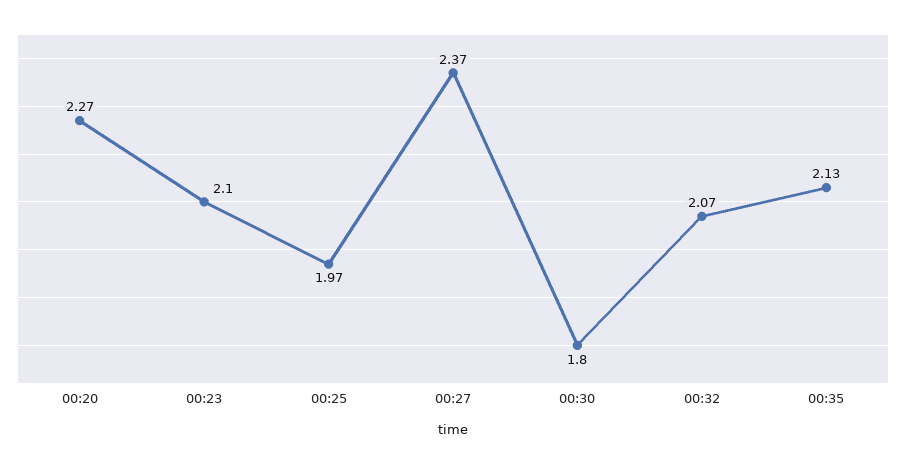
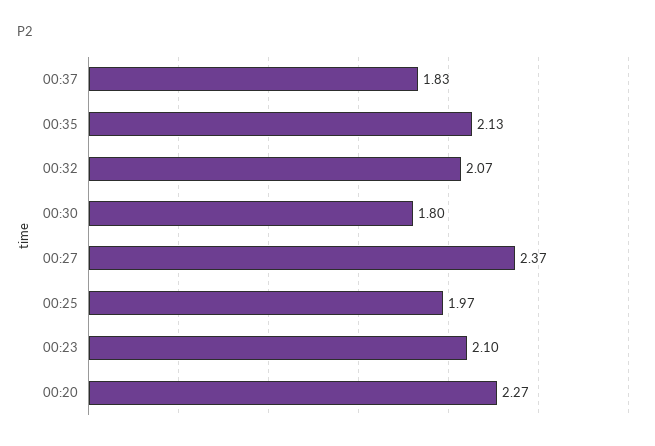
00:37: none -> 1.83

